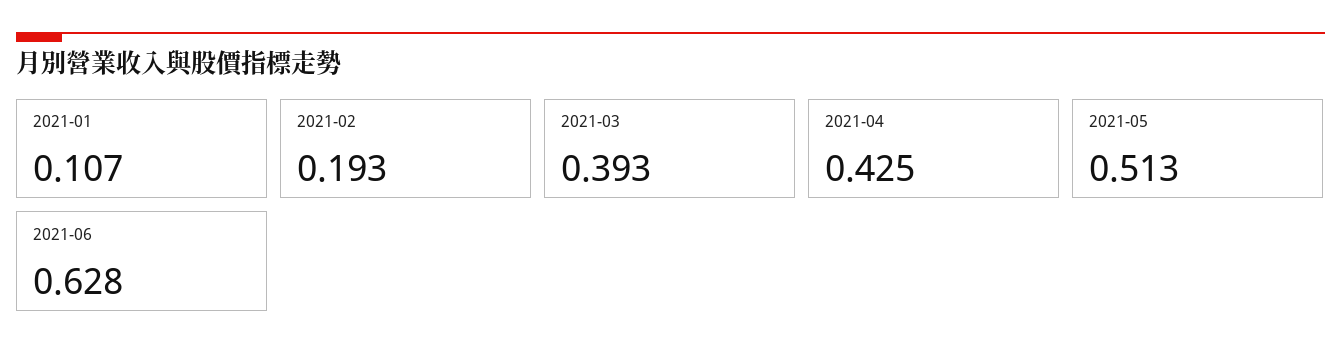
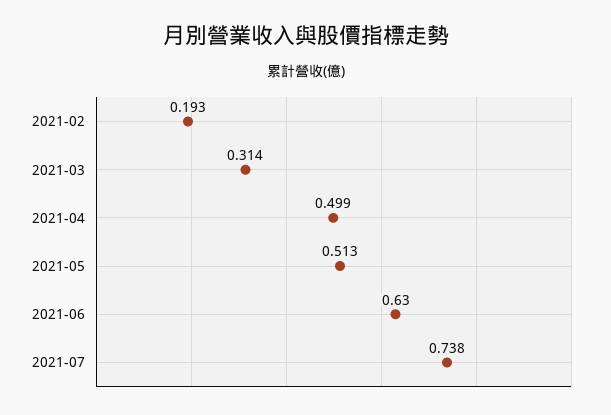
2021-01: 0.107 -> none
2021-03: 0.393 -> 0.314
2021-04: 0.425 -> 0.499
2021-06: 0.628 -> 0.63
2021-07: none -> 0.738

